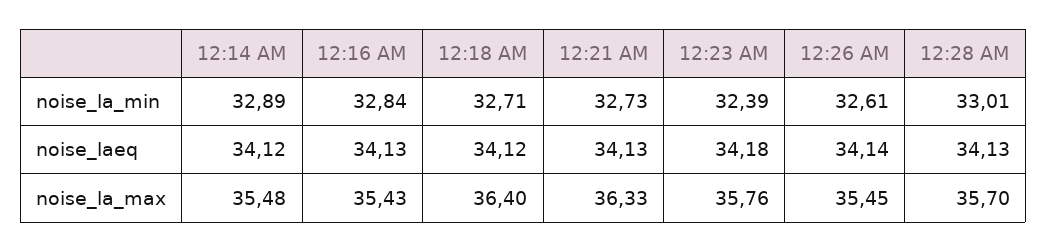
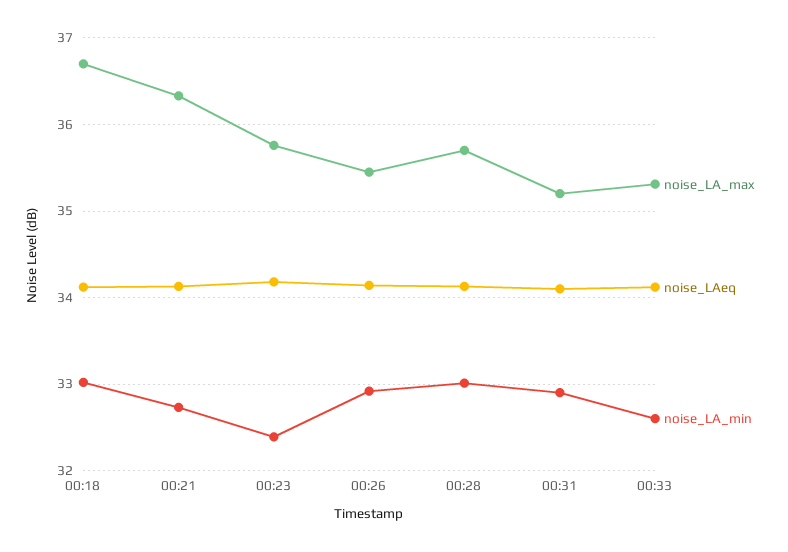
noise_la_min, 12:14 AM: 32.89 -> none
noise_la_min, 12:16 AM: 32.84 -> none
noise_la_min, 12:18 AM: 32.71 -> 33
noise_la_min, 12:26 AM: 32.61 -> 32.9
noise_laeq, 12:14 AM: 34.12 -> none
noise_laeq, 12:16 AM: 34.13 -> none
noise_la_max, 12:14 AM: 35.48 -> none
noise_la_max, 12:16 AM: 35.43 -> none
noise_la_max, 12:18 AM: 36.4 -> 36.7
noise_la_max, 00:31: none -> 35.2
noise_laeq, 00:31: none -> 34.1
noise_la_min, 00:31: none -> 32.9
noise_la_max, 00:33: none -> 35.3
noise_laeq, 00:33: none -> 34.1
noise_la_min, 00:33: none -> 32.6

